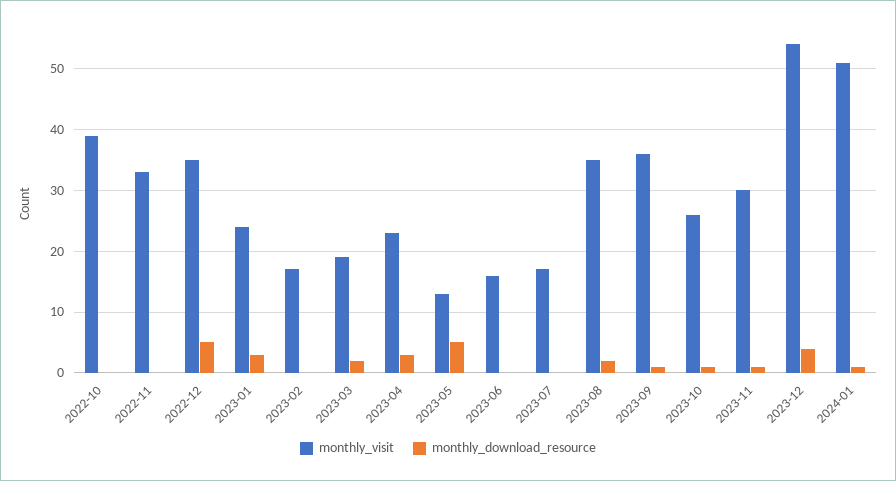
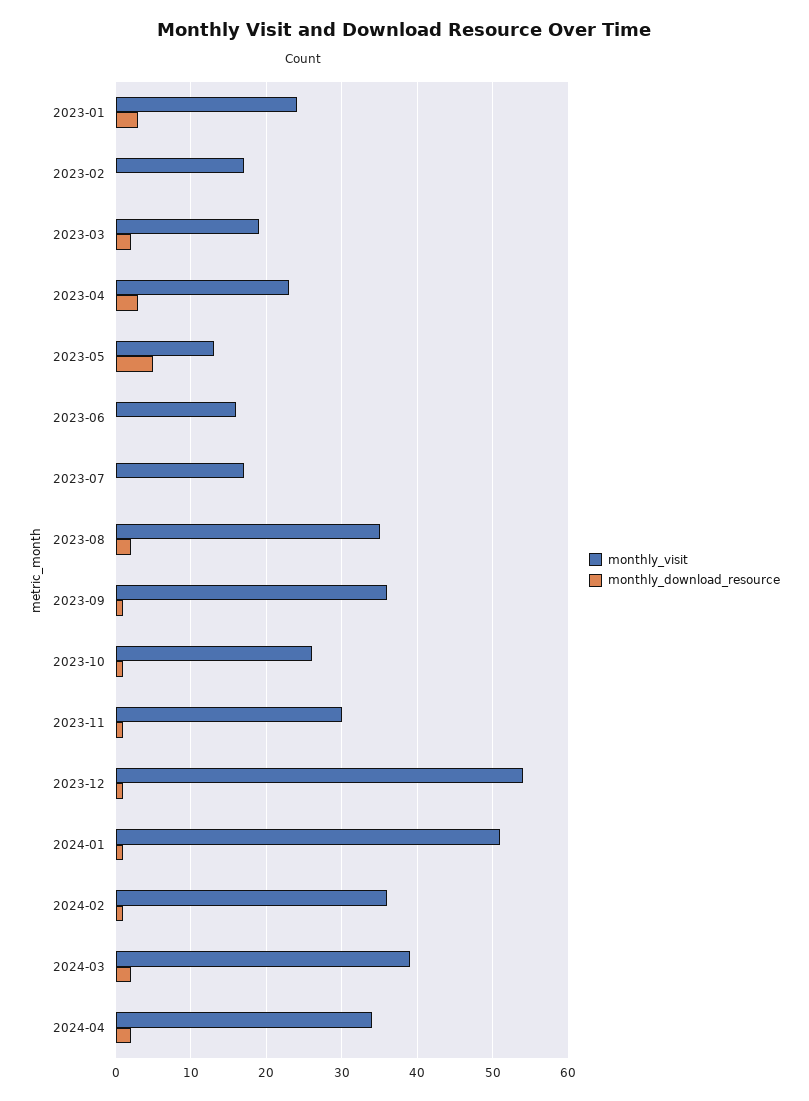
monthly_visit, 2022-10: 39 -> none
monthly_download_resource, 2022-10: 0 -> none
monthly_visit, 2022-11: 33 -> none
monthly_download_resource, 2022-11: 0 -> none
monthly_visit, 2022-12: 35 -> none
monthly_download_resource, 2022-12: 5 -> none
monthly_download_resource, 2023-12: 4 -> 1
monthly_visit, 2024-02: none -> 36
monthly_download_resource, 2024-02: none -> 1
monthly_visit, 2024-03: none -> 39
monthly_download_resource, 2024-03: none -> 2
monthly_visit, 2024-04: none -> 34
monthly_download_resource, 2024-04: none -> 2

